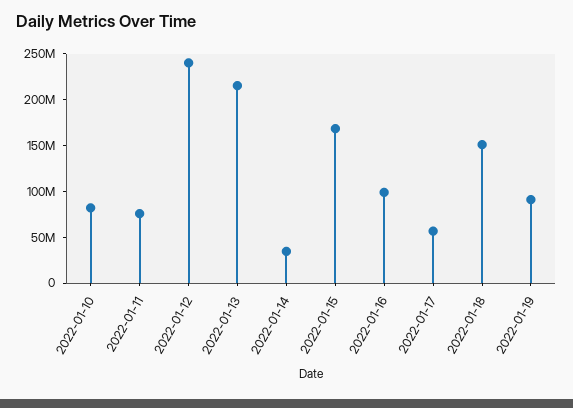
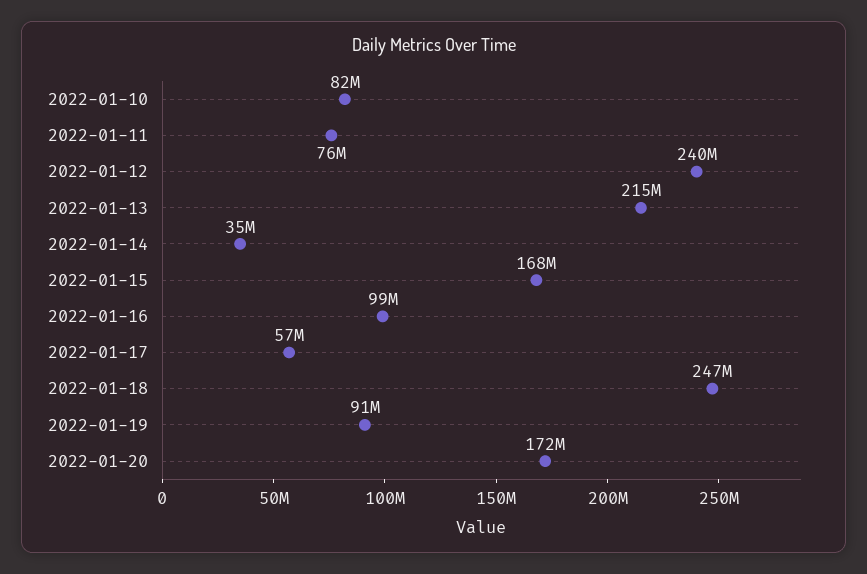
2022-01-18: 150000000 -> 247000000
2022-01-20: none -> 172000000

